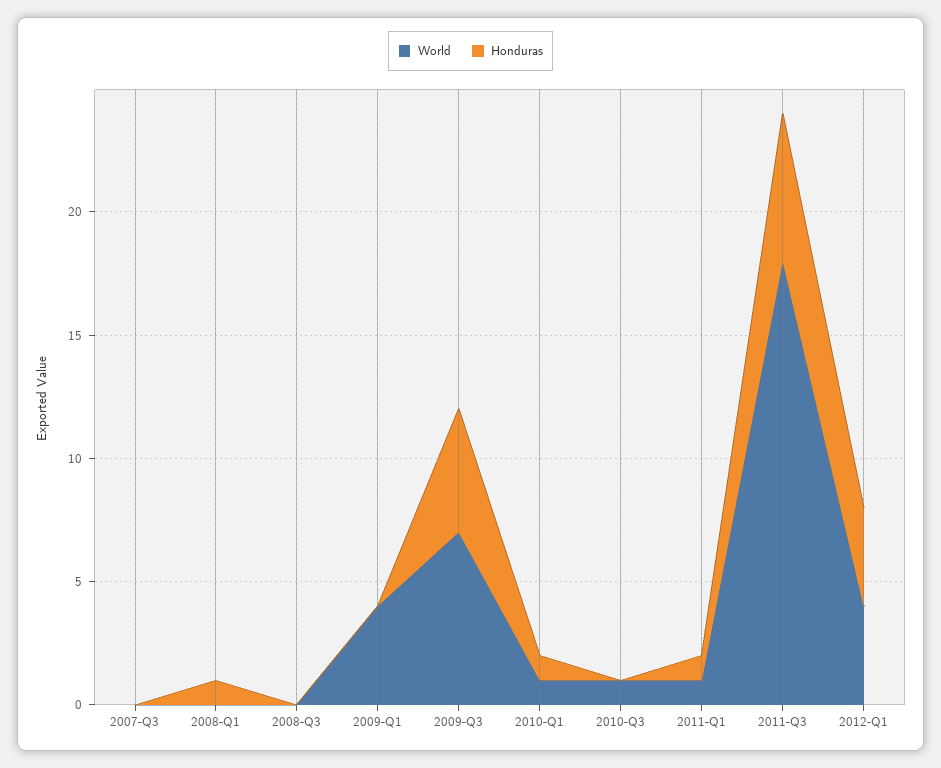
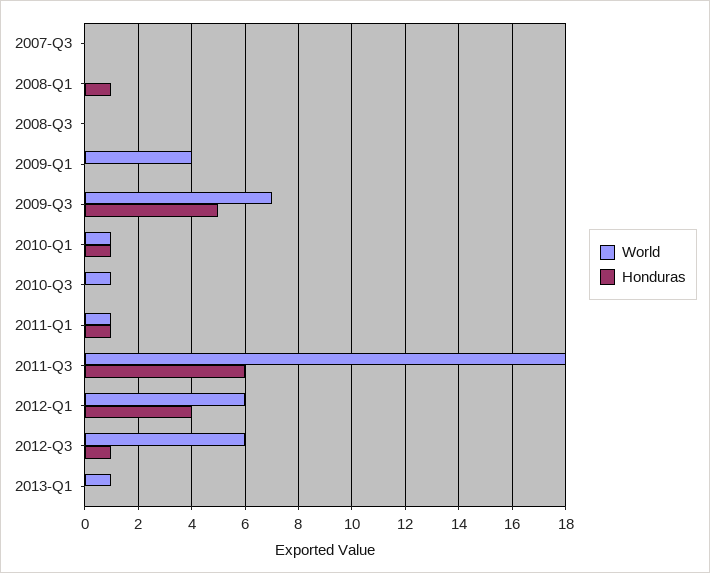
World, 2012-Q1: 4 -> 6
World, 2012-Q3: none -> 6
Honduras, 2012-Q3: none -> 1
World, 2013-Q1: none -> 1
Honduras, 2013-Q1: none -> 0

